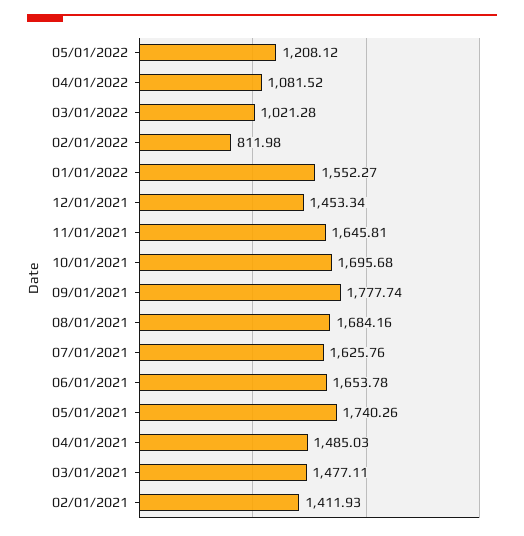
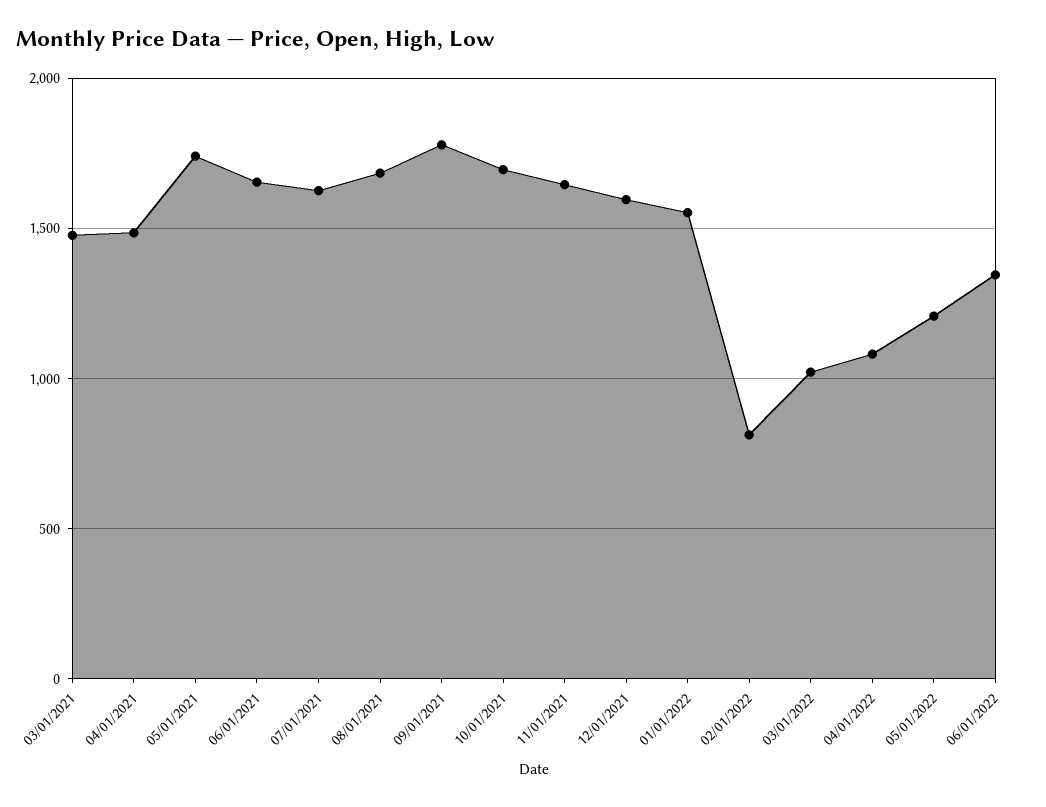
12/01/2021: 1453.34 -> 1600
02/01/2021: 1411.93 -> none
06/01/2022: none -> 1350

